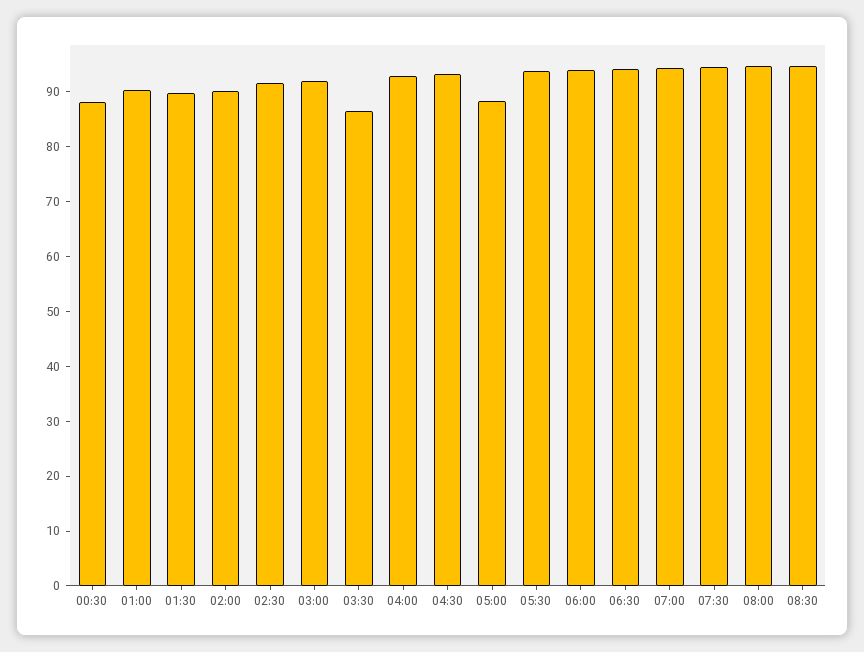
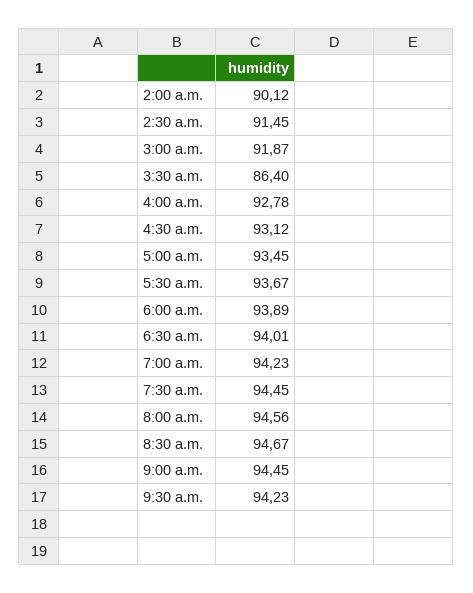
00:30: 88 -> none
01:00: 90 -> none
01:30: 90 -> none
05:00: 88 -> 93.45
9:00 a.m.: none -> 94.45
9:30 a.m.: none -> 94.23

